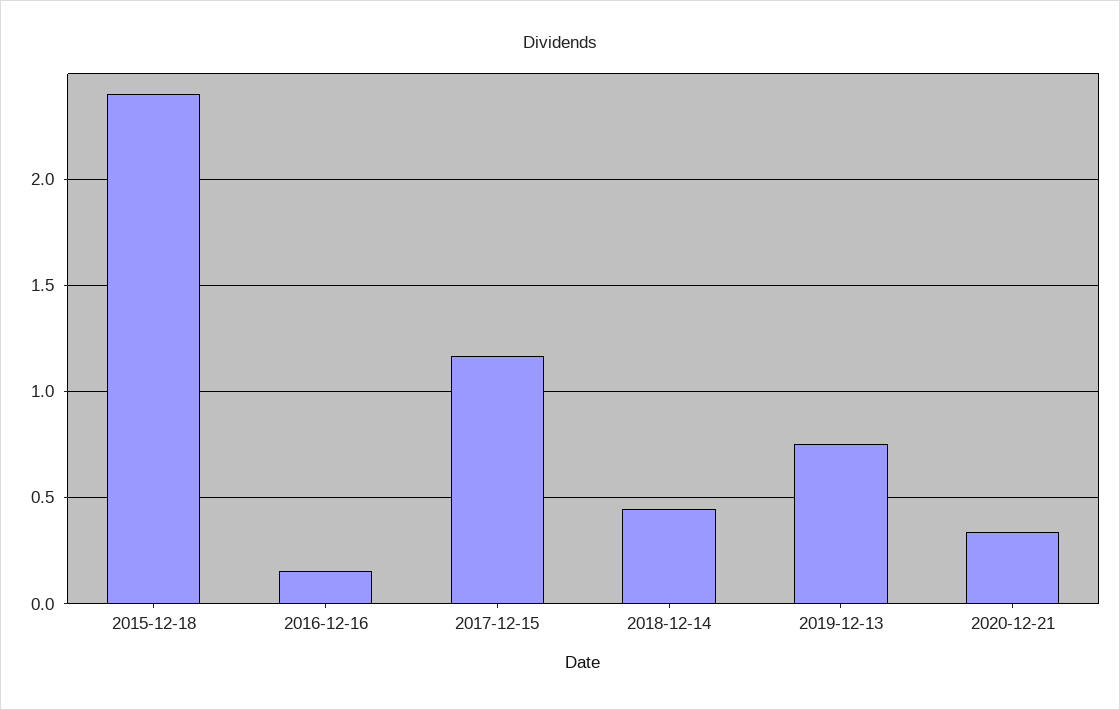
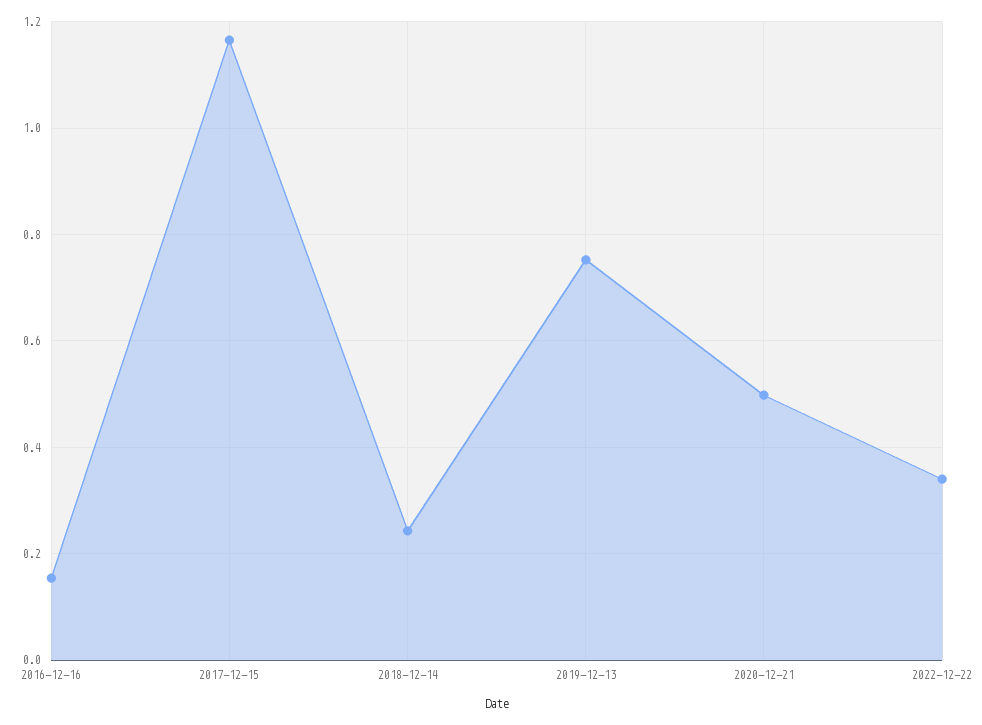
2015-12-18: 2.4 -> none
2018-12-14: 0.45 -> 0.24
2020-12-21: 0.35 -> 0.5
2022-12-22: none -> 0.34

